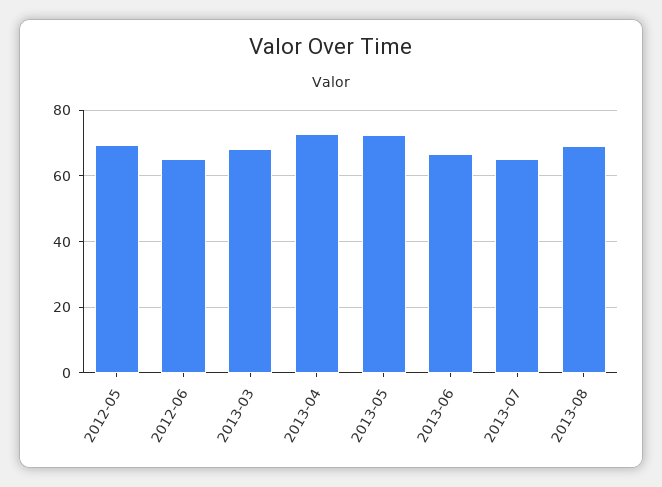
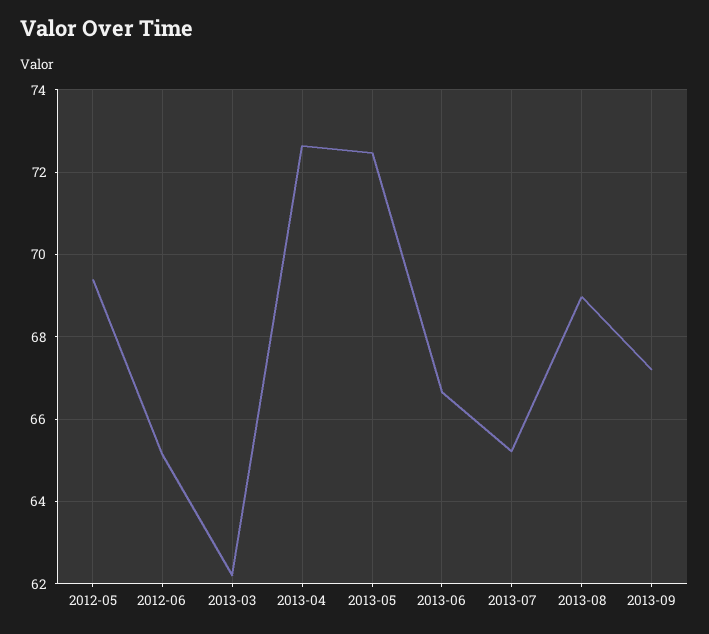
2013-03: 68 -> 62.2
2013-09: none -> 67.2

